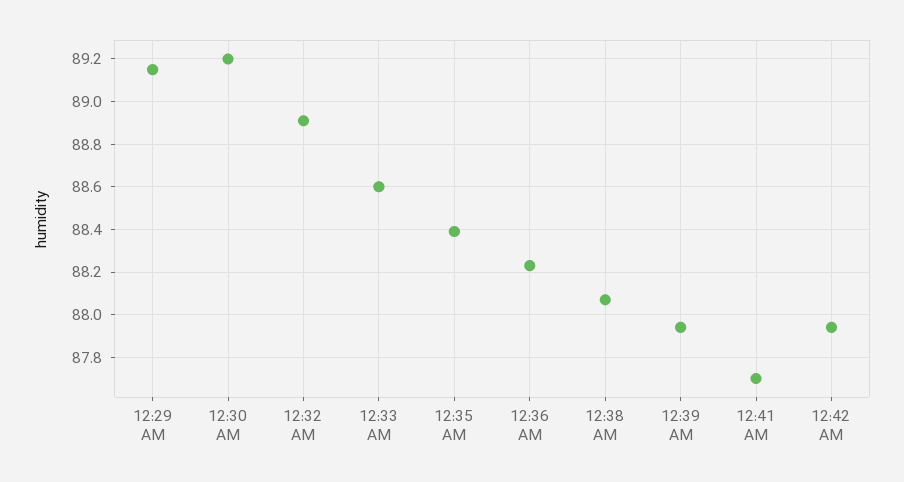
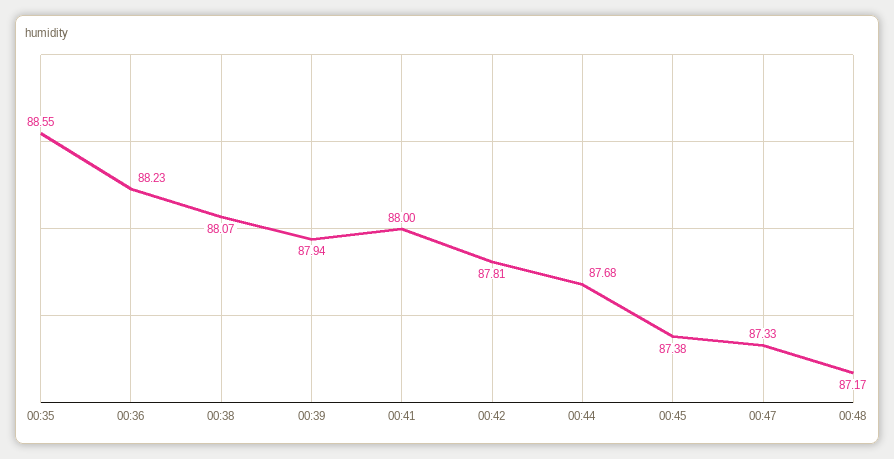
12:29 AM: 89.15 -> none
12:30 AM: 89.2 -> none
12:32 AM: 88.9 -> none
12:33 AM: 88.6 -> none
12:35 AM: 88.4 -> 88.55
12:41 AM: 87.7 -> 88
12:42 AM: 87.95 -> 87.81
00:44: none -> 87.68
00:45: none -> 87.38
00:47: none -> 87.33
00:48: none -> 87.17

